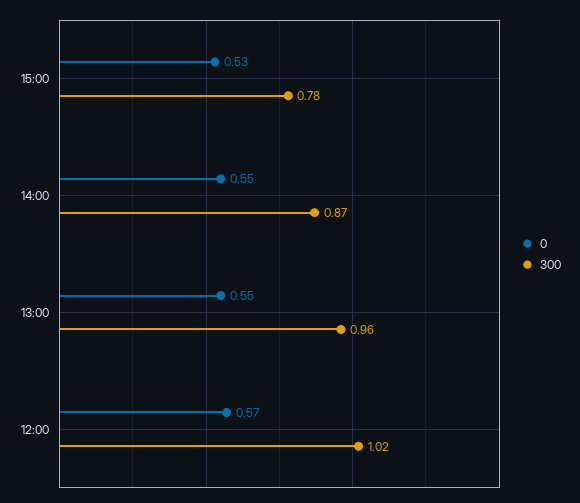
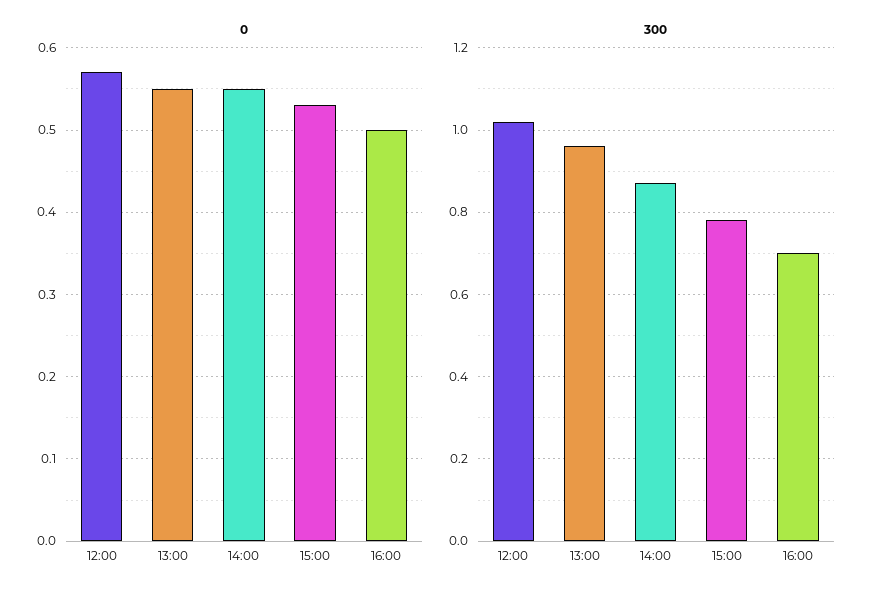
0, 16:00: none -> 0.5
300, 16:00: none -> 0.7

